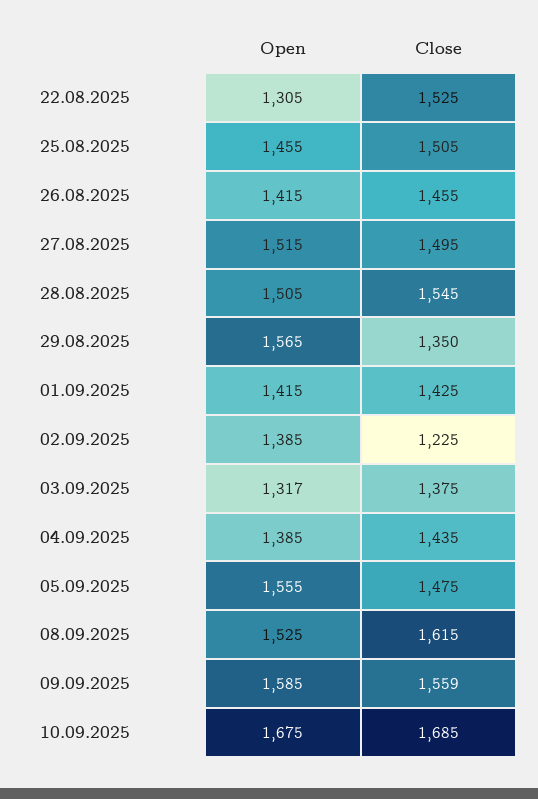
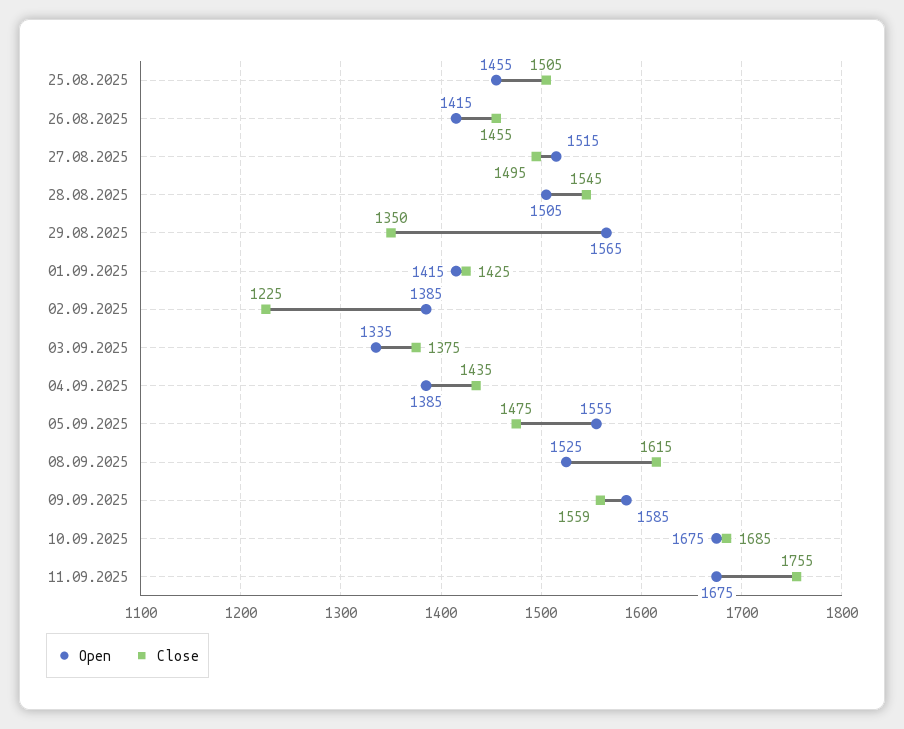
Open, 22.08.2025: 1305 -> none
Close, 22.08.2025: 1525 -> none
Open, 03.09.2025: 1317 -> 1335
Open, 11.09.2025: none -> 1675
Close, 11.09.2025: none -> 1755

